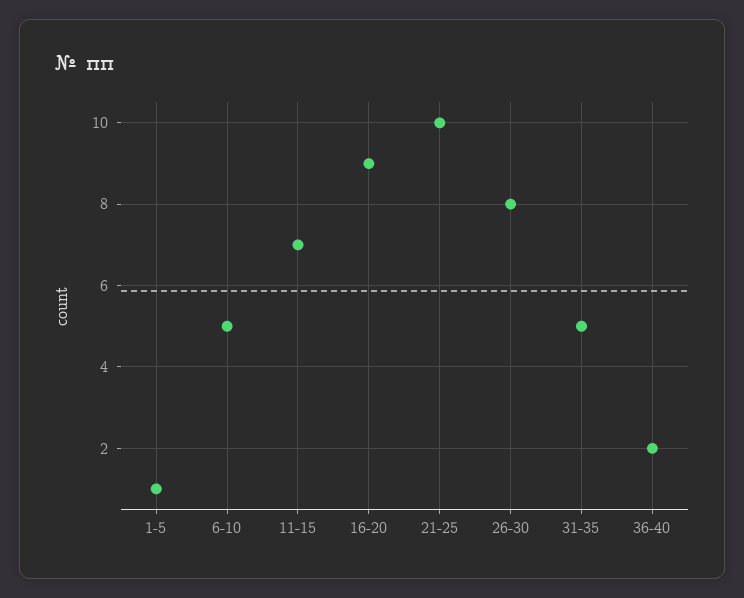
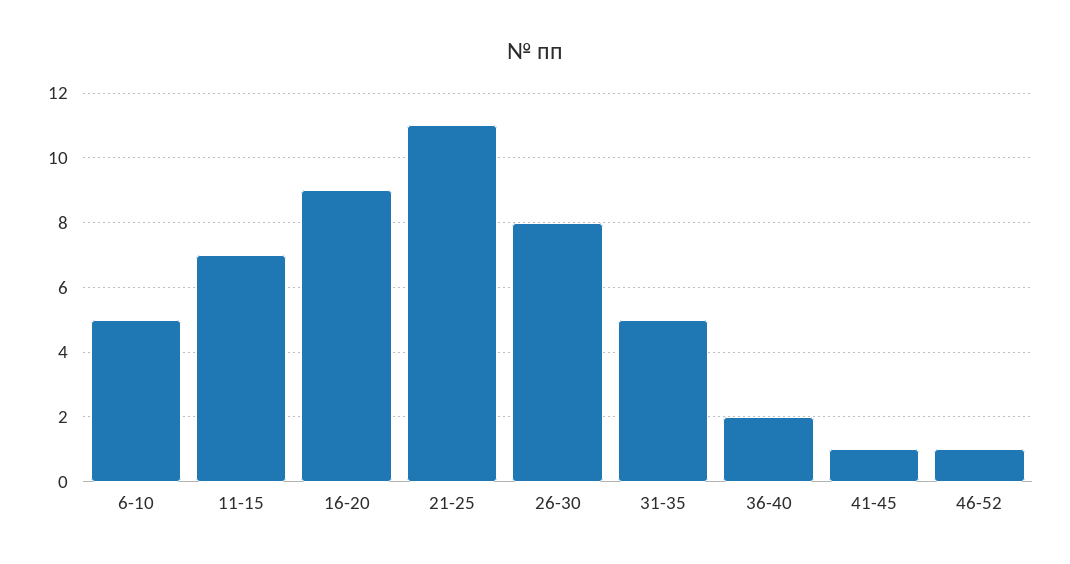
1-5: 1 -> none
21-25: 10 -> 11
41-45: none -> 1
46-52: none -> 1

